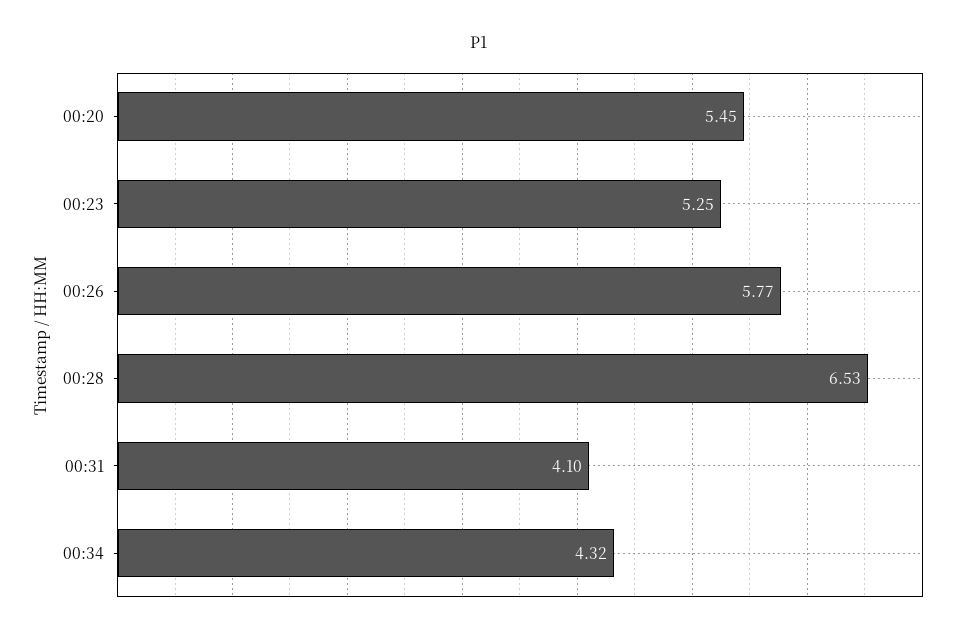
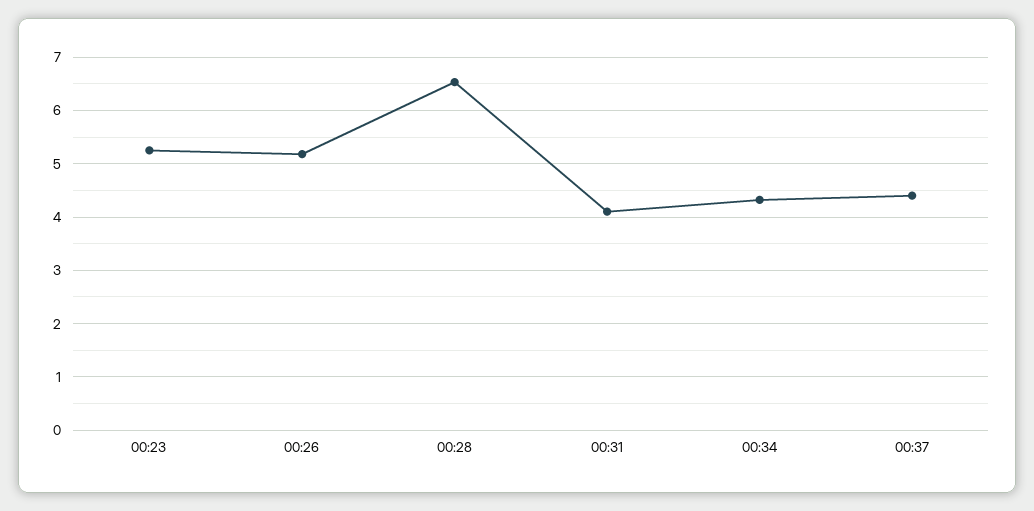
00:20: 5.45 -> none
00:26: 5.77 -> 5.2
00:37: none -> 4.4

